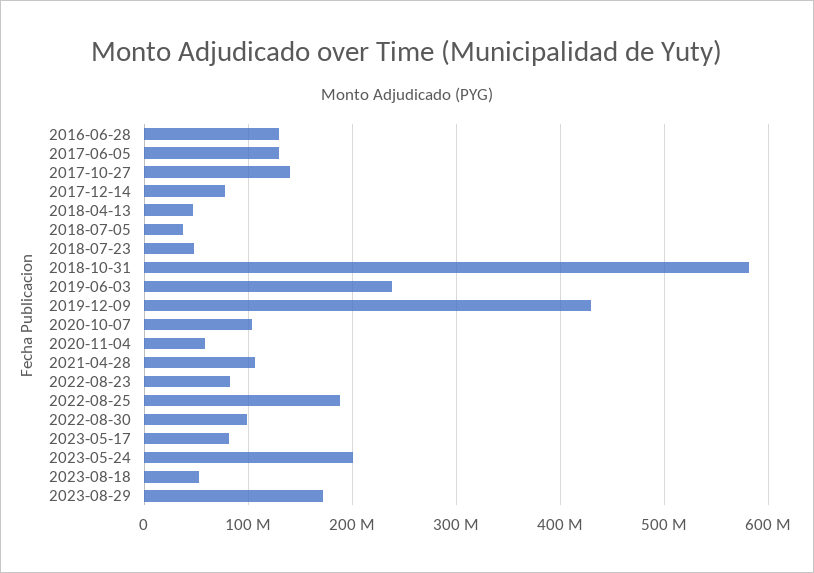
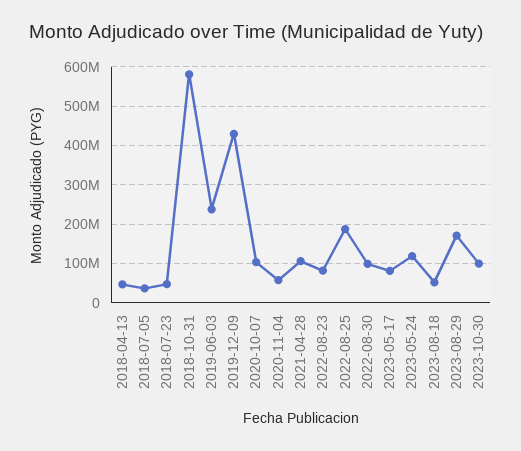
2016-06-28: 130000000 -> none
2017-06-05: 130000000 -> none
2017-10-27: 140000000 -> none
2017-12-14: 80000000 -> none
2023-05-24: 200000000 -> 120000000
2023-10-30: none -> 100000000

